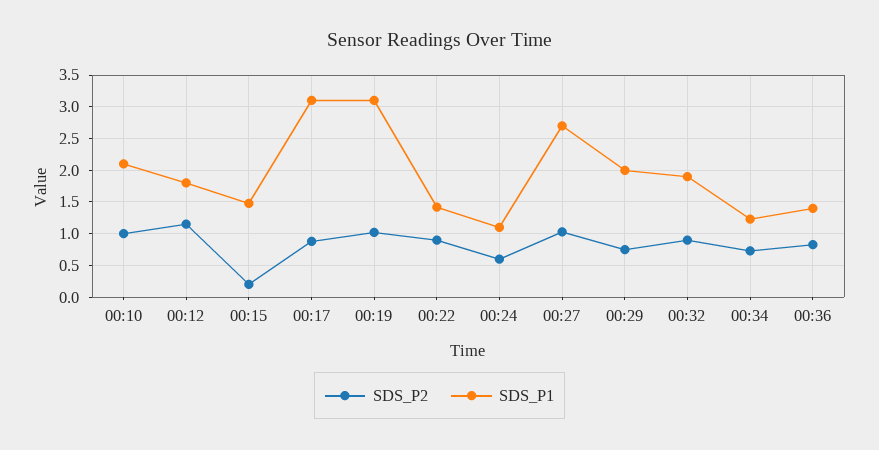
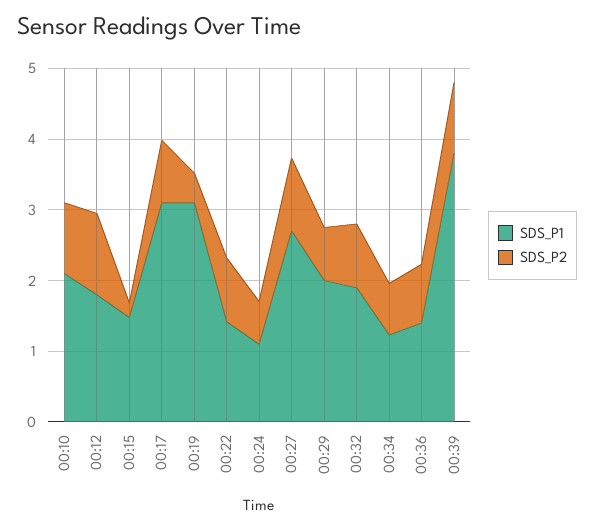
SDS_P2, 00:19: 1 -> 0.4
SDS_P1, 00:39: none -> 3.8
SDS_P2, 00:39: none -> 1

